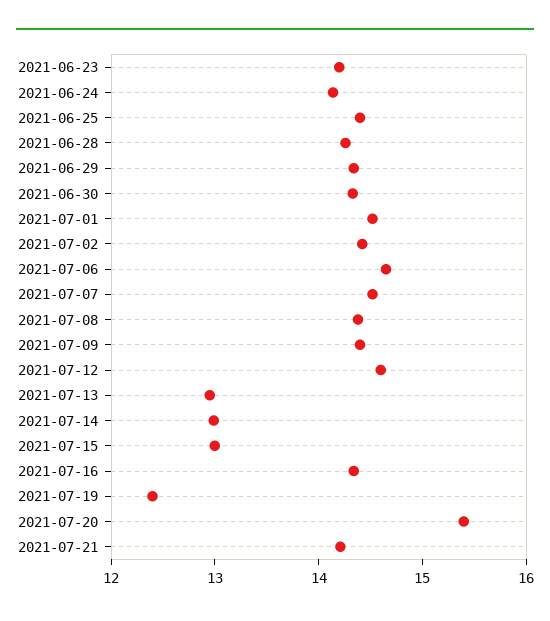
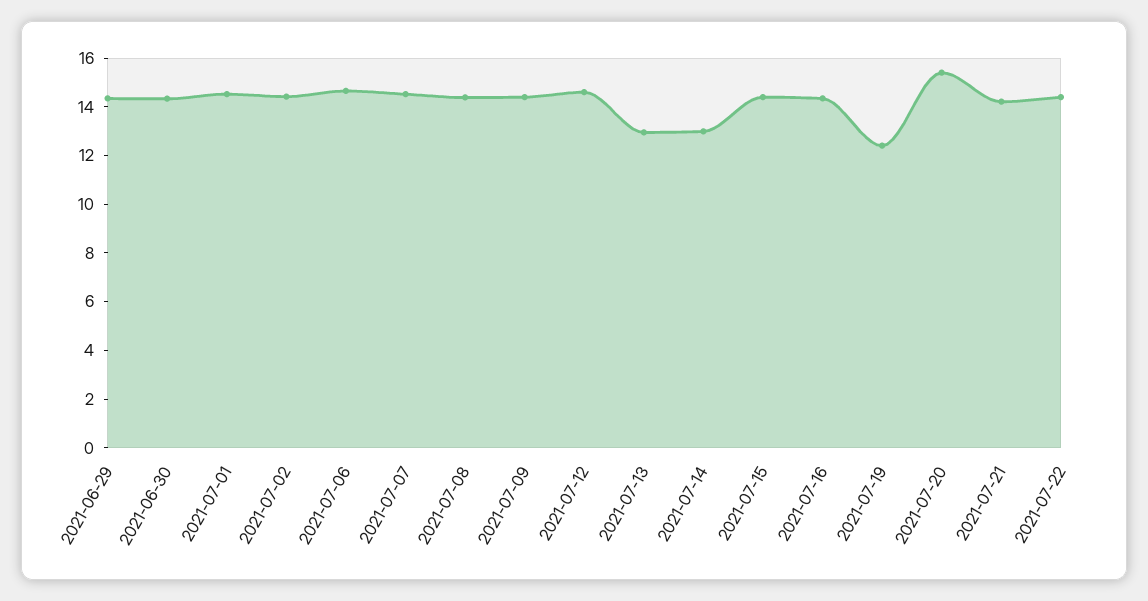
2021-06-23: 14.2 -> none
2021-06-24: 14.2 -> none
2021-06-25: 14.4 -> none
2021-06-28: 14.2 -> none
2021-07-15: 13 -> 14.5
2021-07-22: none -> 14.5

